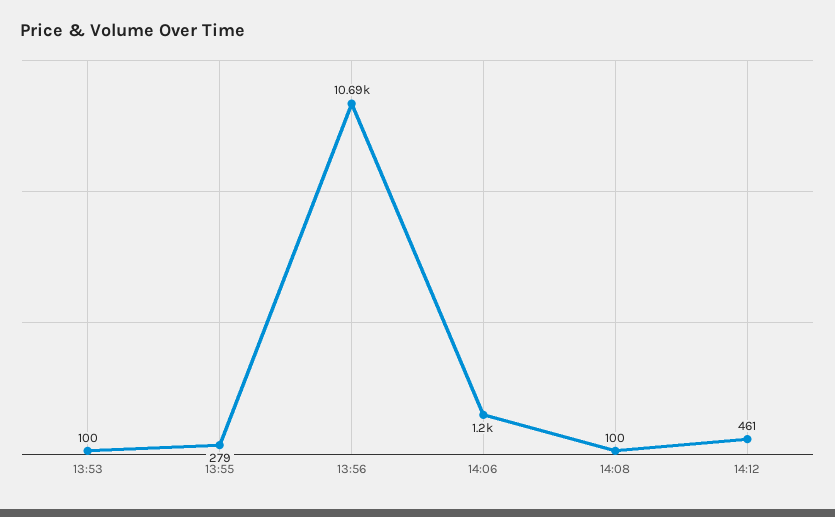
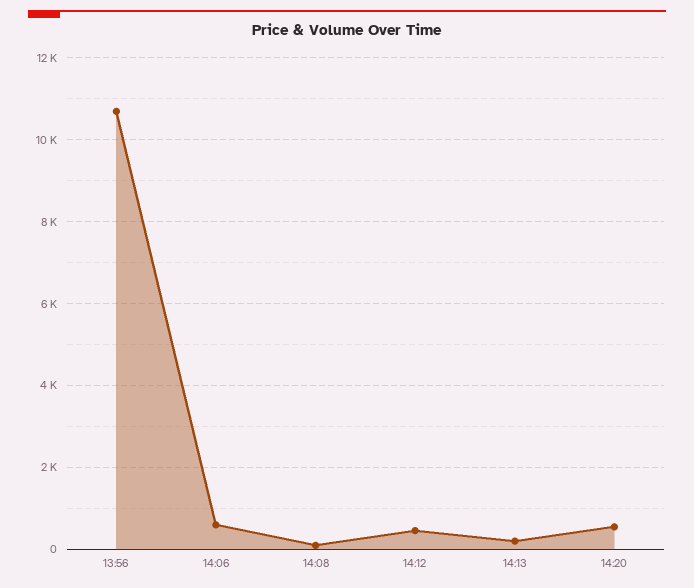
13:53: 100 -> none
13:55: 279 -> none
14:06: 1200 -> 600
14:13: none -> 200
14:20: none -> 600

